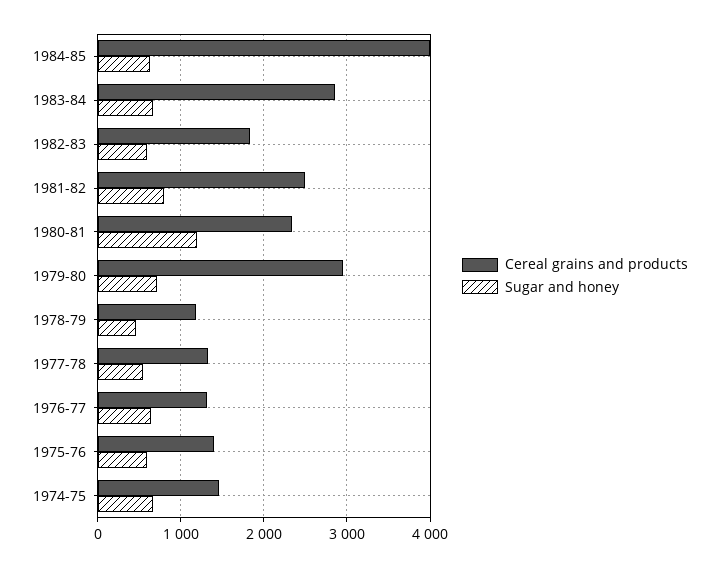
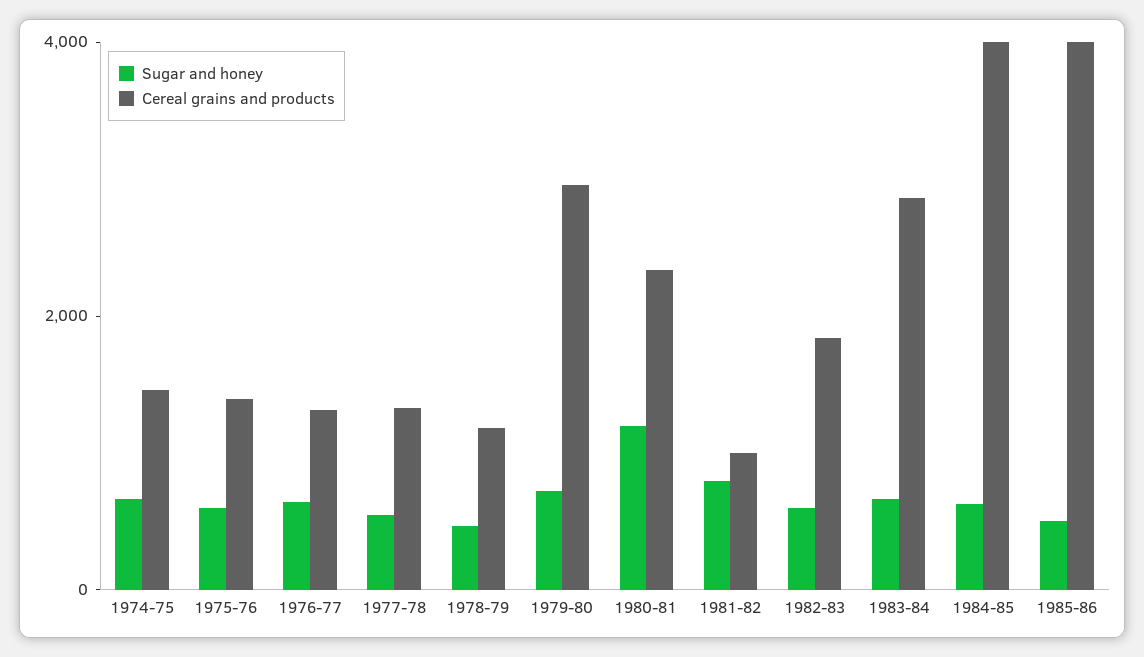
Cereal grains and products, 1981-82: 2500 -> 1000
Sugar and honey, 1985-86: none -> 500
Cereal grains and products, 1985-86: none -> 4000

